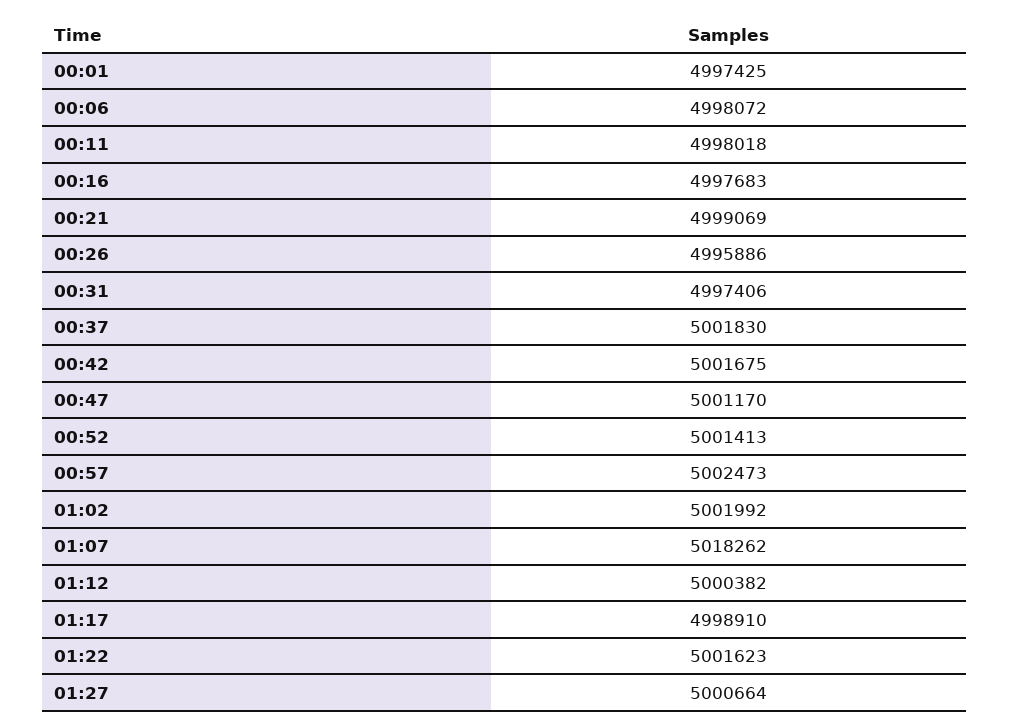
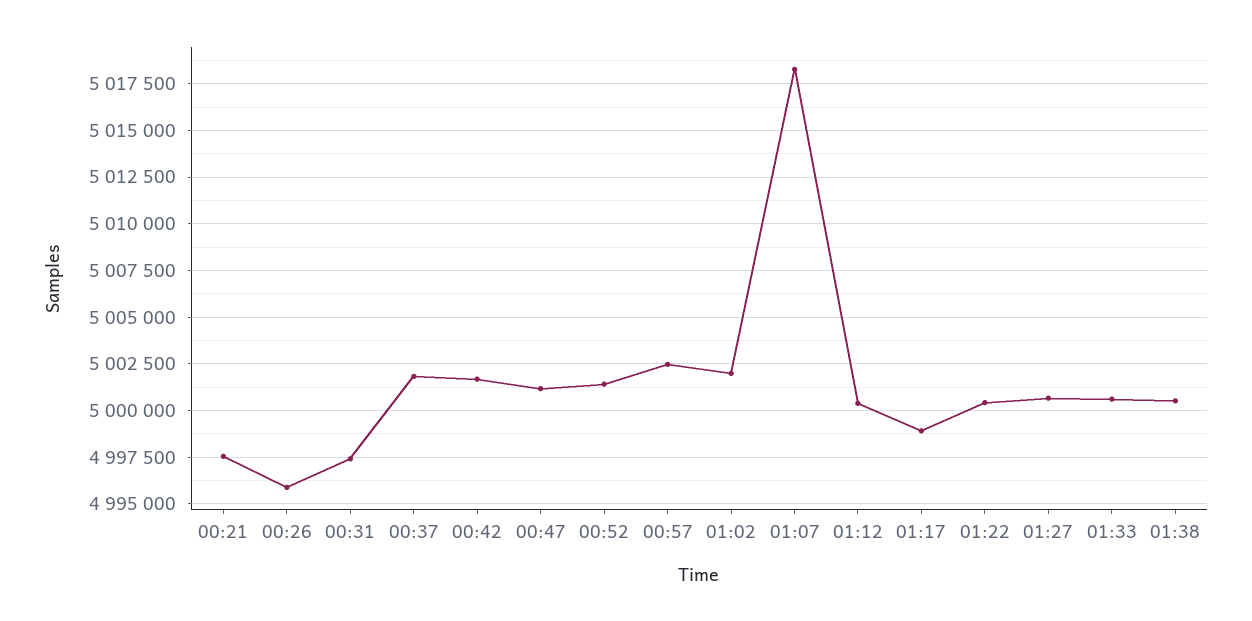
00:01: 4997425 -> none
00:06: 4998072 -> none
00:11: 4998018 -> none
00:16: 4997683 -> none
00:21: 4999069 -> 4997500
01:22: 5001623 -> 5000500
01:33: none -> 5000500
01:38: none -> 5000500

